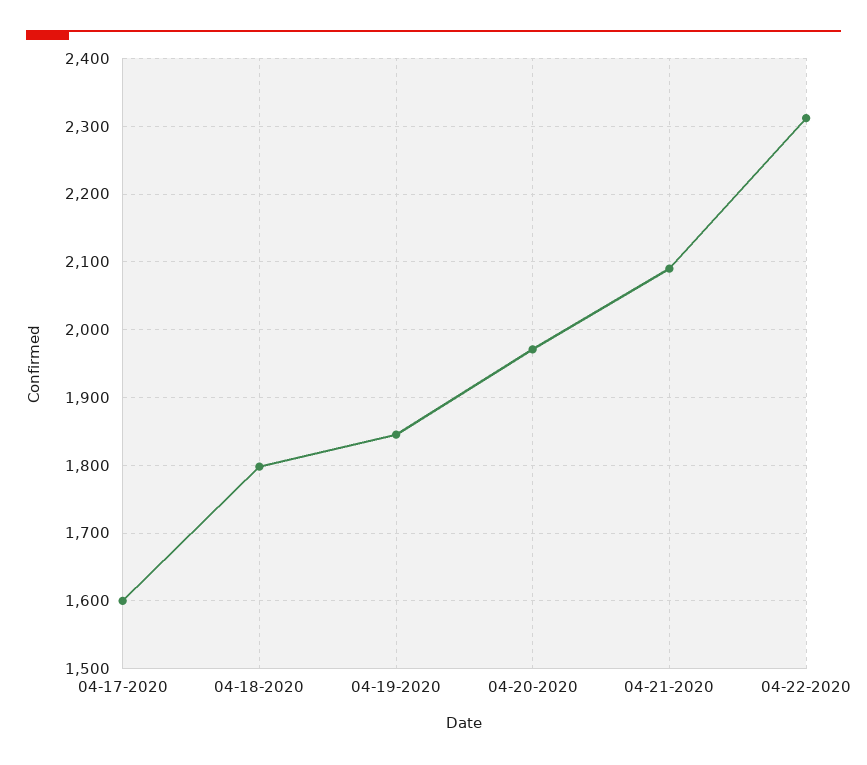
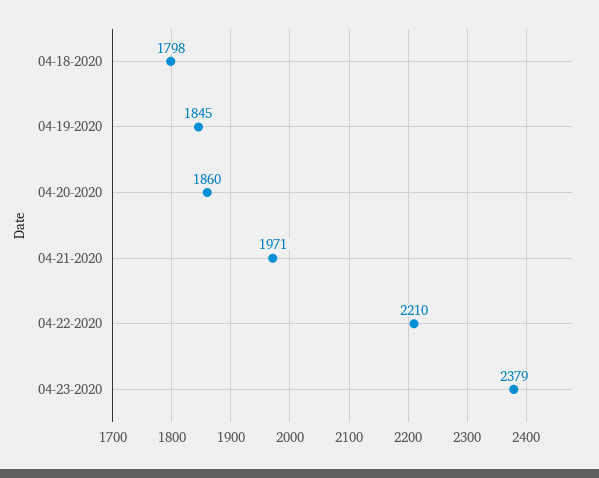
04-17-2020: 1600 -> none
04-20-2020: 1970 -> 1860
04-21-2020: 2090 -> 1971
04-22-2020: 2310 -> 2210
04-23-2020: none -> 2379

